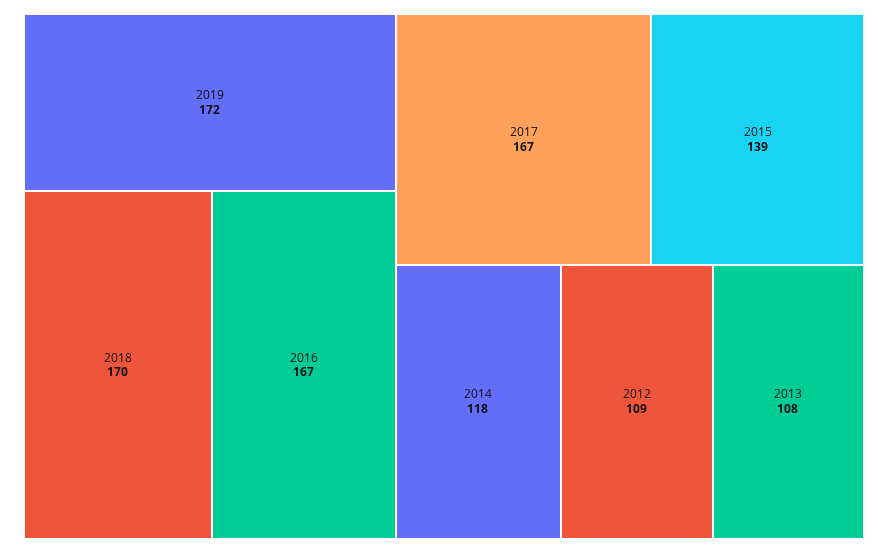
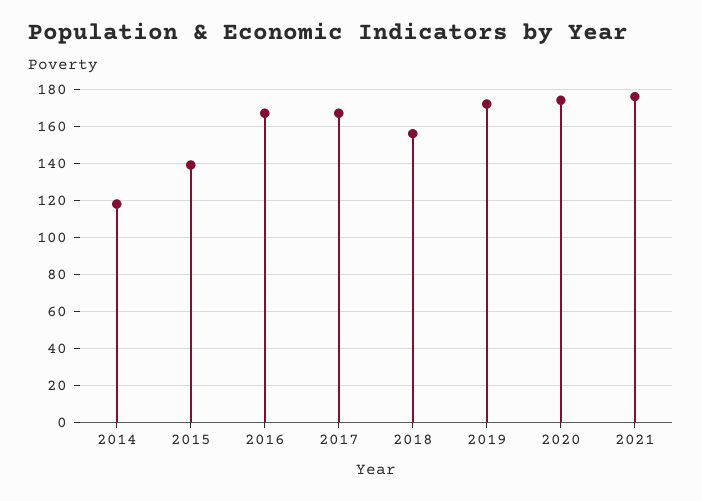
2018: 170 -> 155
2012: 109 -> none
2013: 108 -> none
2020: none -> 175
2021: none -> 175

